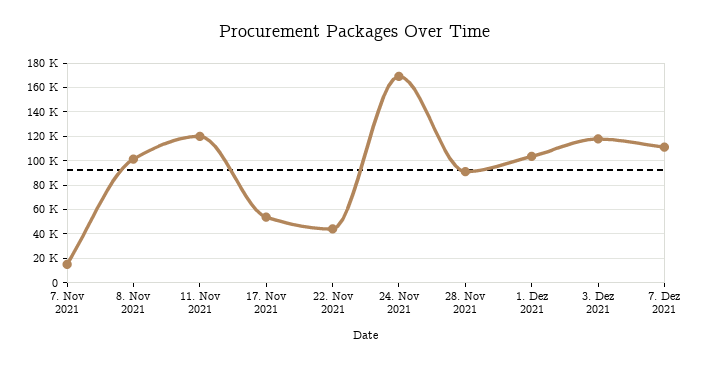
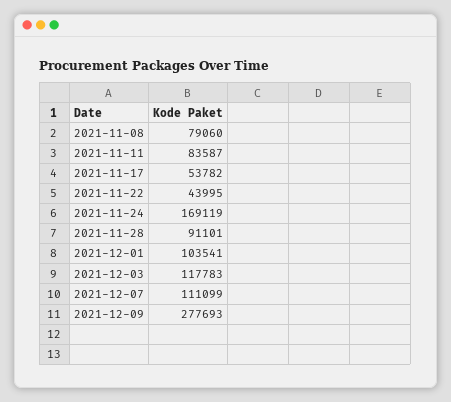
7. Nov 2021: 15000 -> none
8. Nov 2021: 100000 -> 79060
11. Nov 2021: 120000 -> 83587
2021-12-09: none -> 277693

